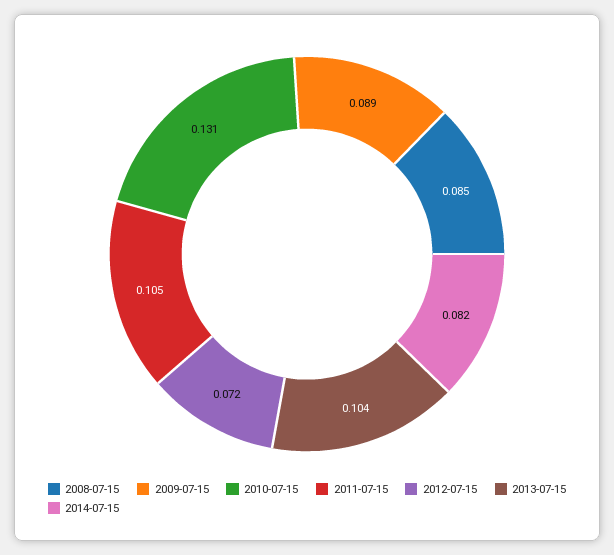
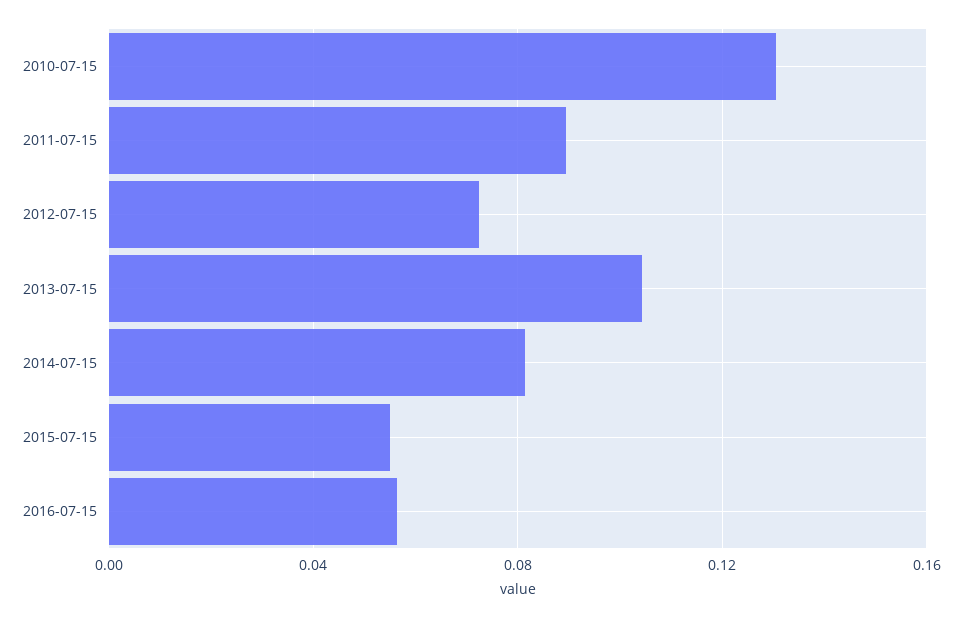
2008-07-15: 0.085 -> none
2009-07-15: 0.089 -> none
2011-07-15: 0.105 -> 0.09
2015-07-15: none -> 0.055
2016-07-15: none -> 0.055

